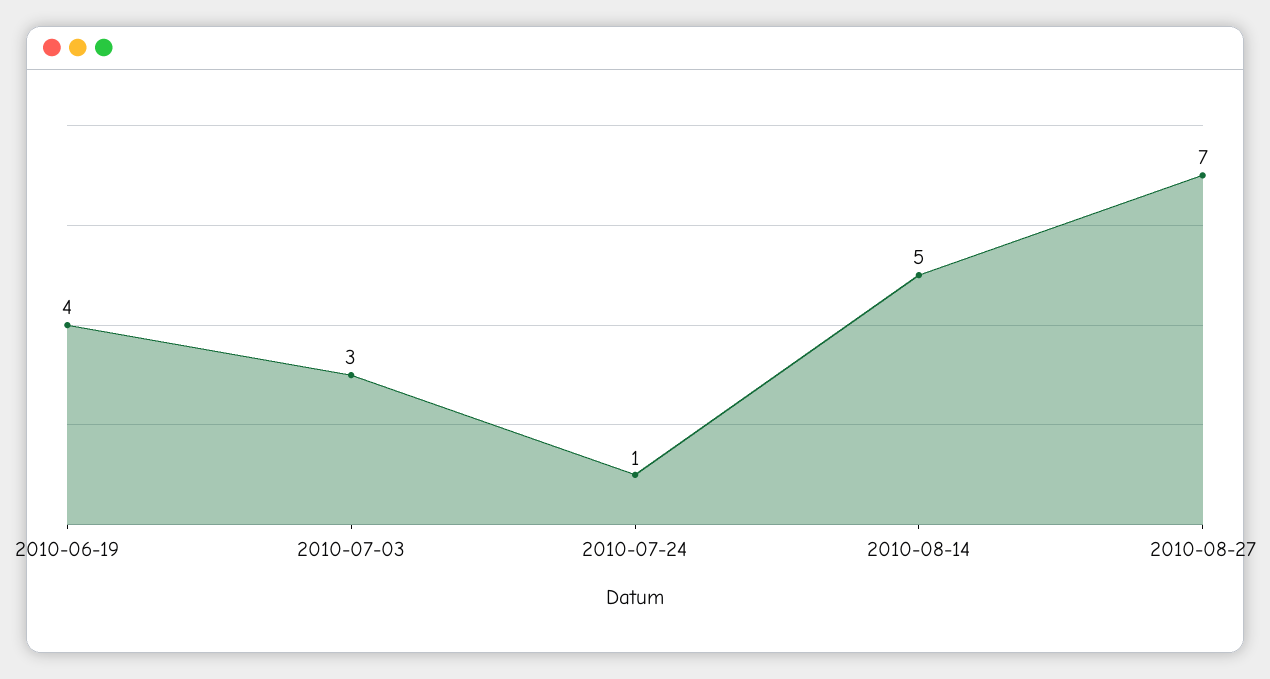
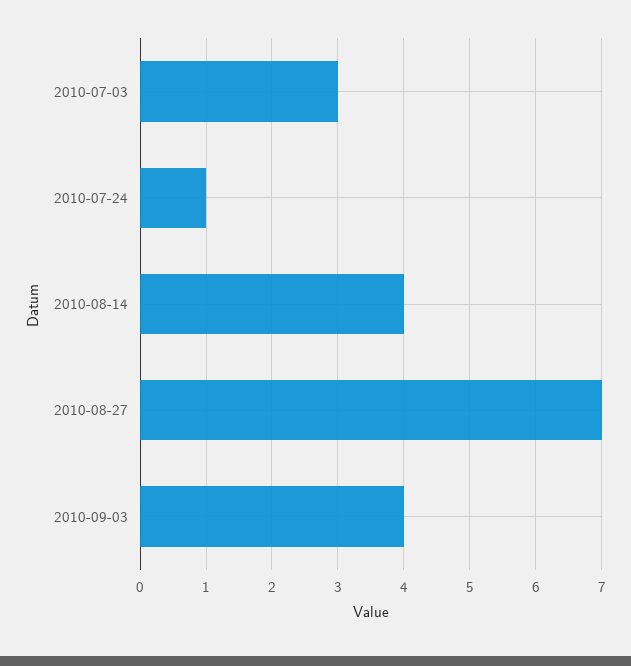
2010-06-19: 4 -> none
2010-08-14: 5 -> 4
2010-09-03: none -> 4

